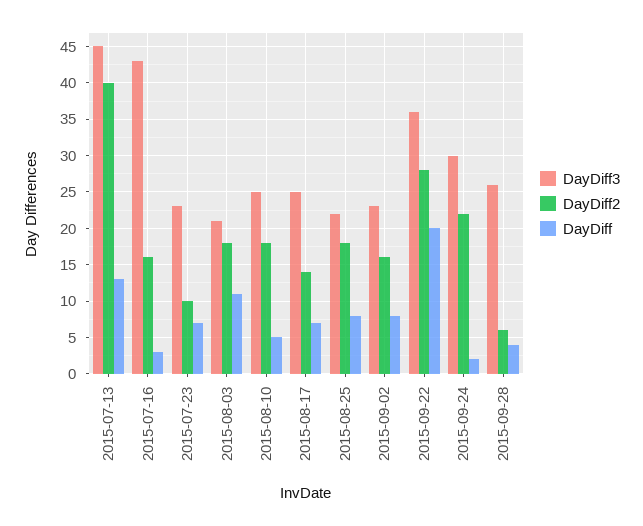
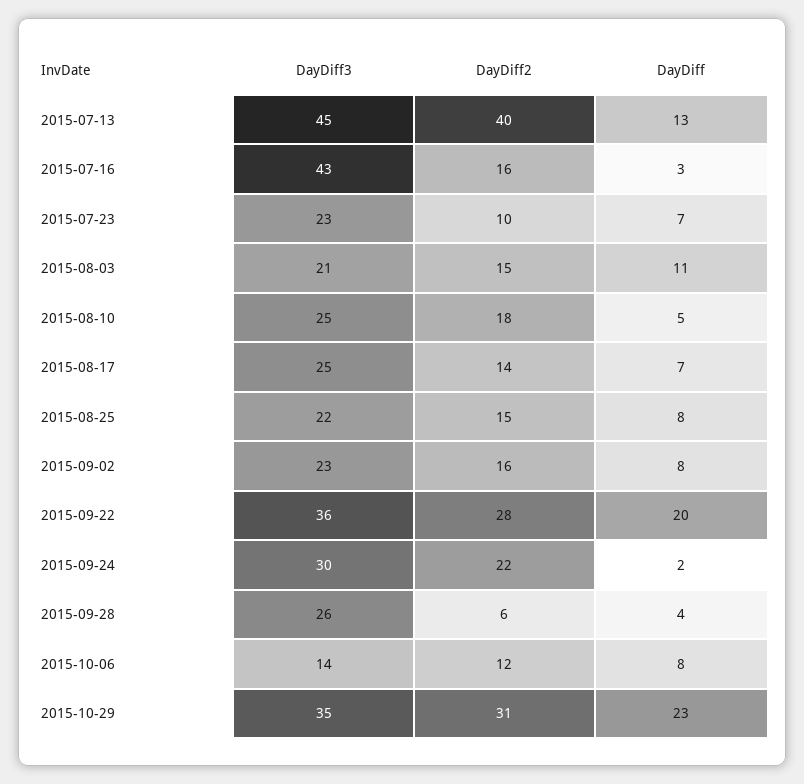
DayDiff2, 2015-08-03: 18 -> 15
DayDiff2, 2015-08-25: 18 -> 15
DayDiff3, 2015-10-06: none -> 14
DayDiff2, 2015-10-06: none -> 12
DayDiff, 2015-10-06: none -> 8
DayDiff3, 2015-10-29: none -> 35
DayDiff2, 2015-10-29: none -> 31
DayDiff, 2015-10-29: none -> 23

